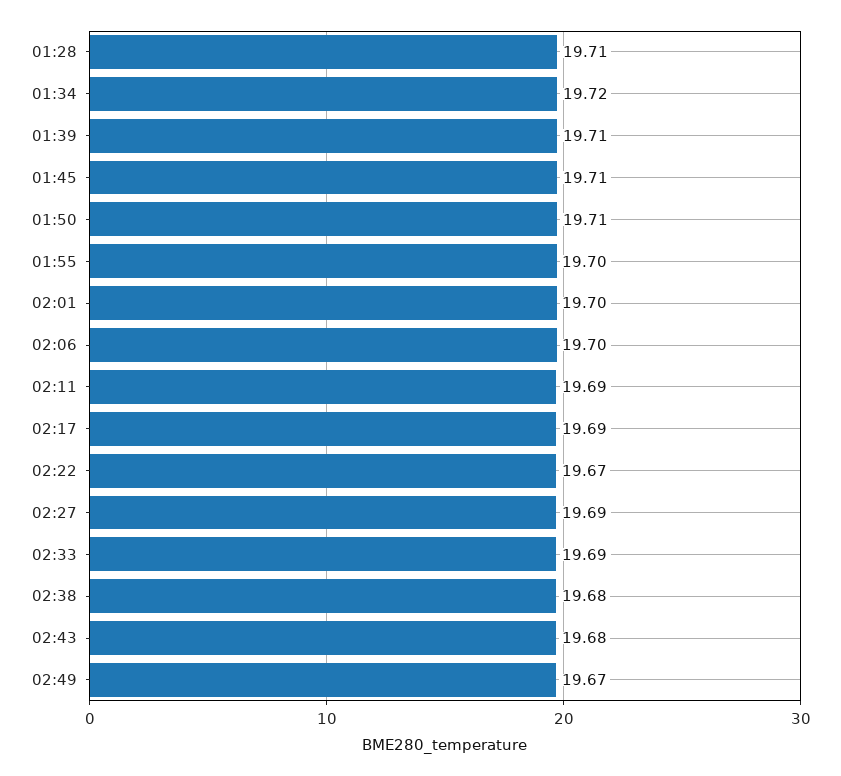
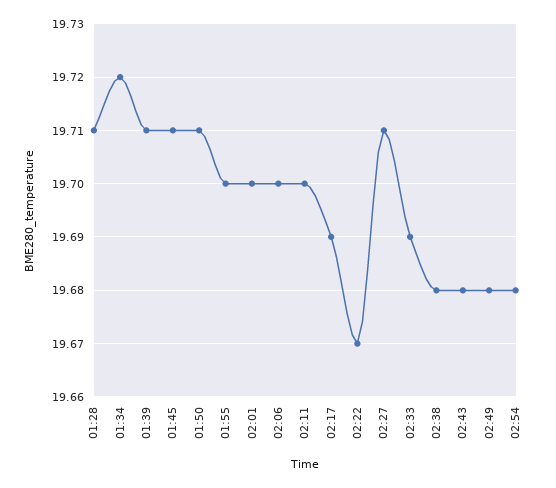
02:11: 19.69 -> 19.7
02:27: 19.69 -> 19.71
02:49: 19.67 -> 19.68
02:54: none -> 19.68

